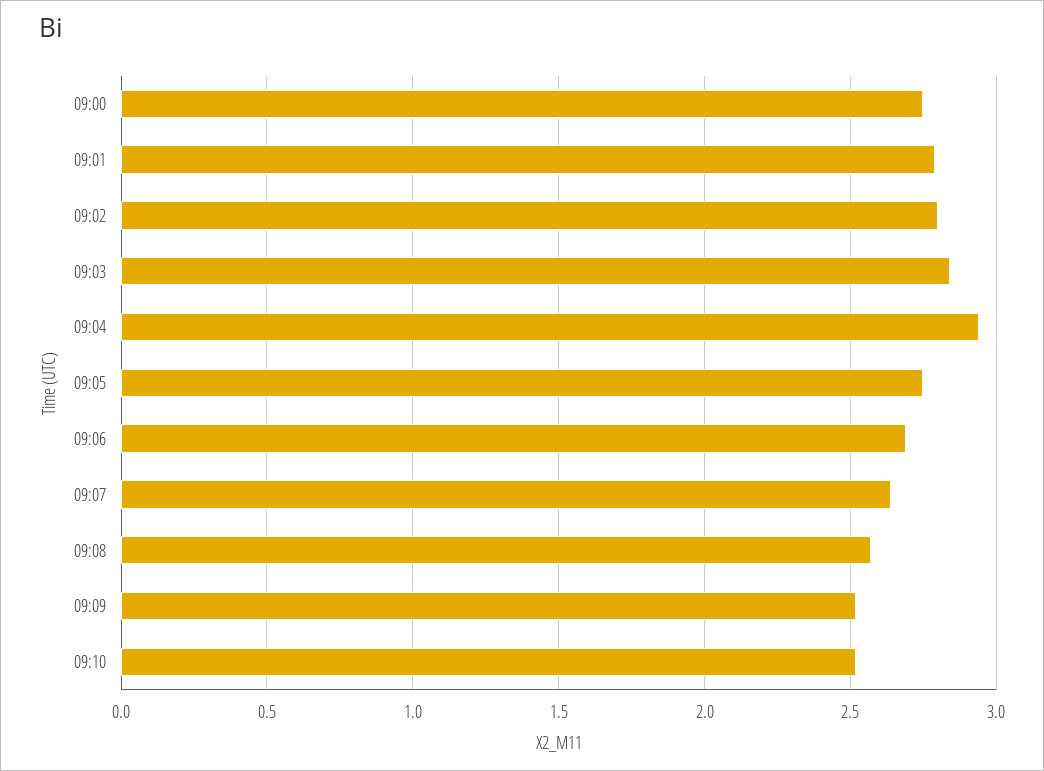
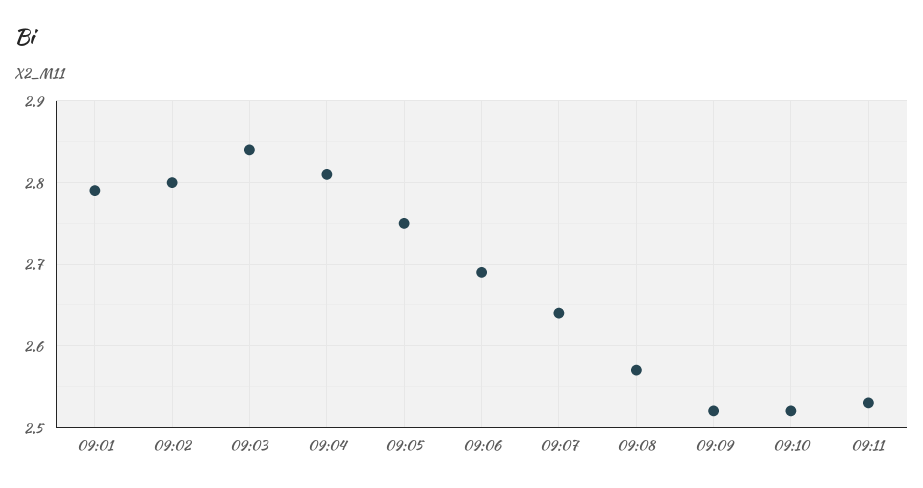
09:00: 2.75 -> none
09:04: 2.95 -> 2.81
09:11: none -> 2.53

